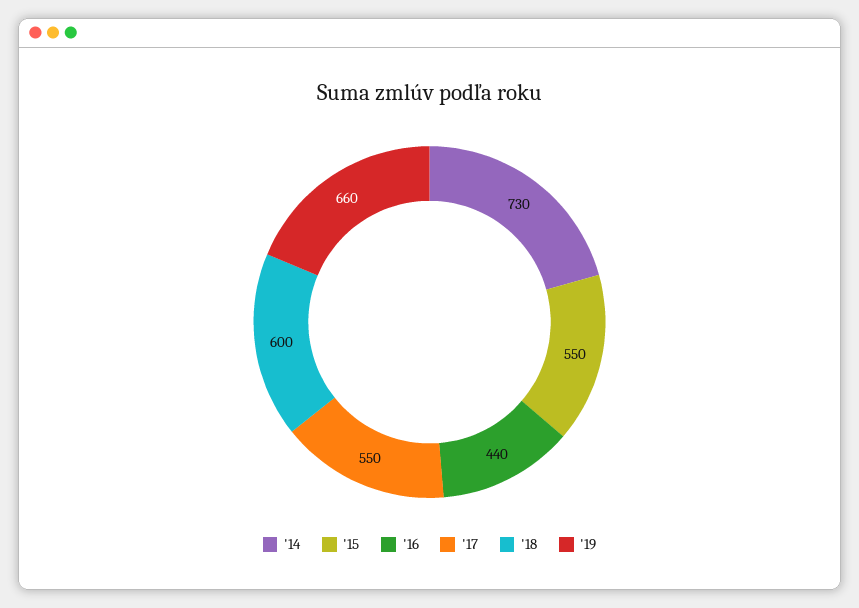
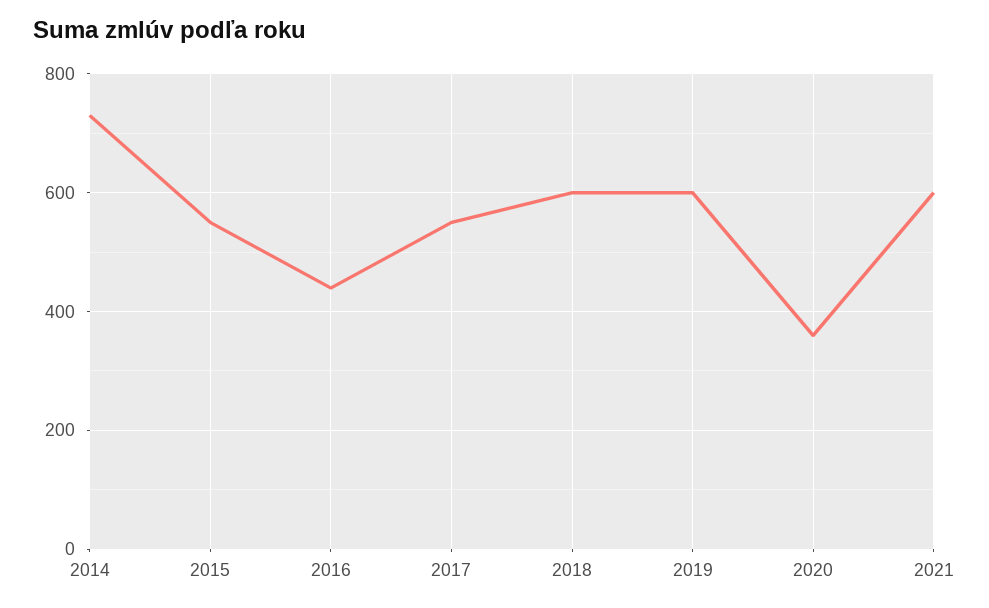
'19: 660 -> 600
2020: none -> 360
2021: none -> 600

